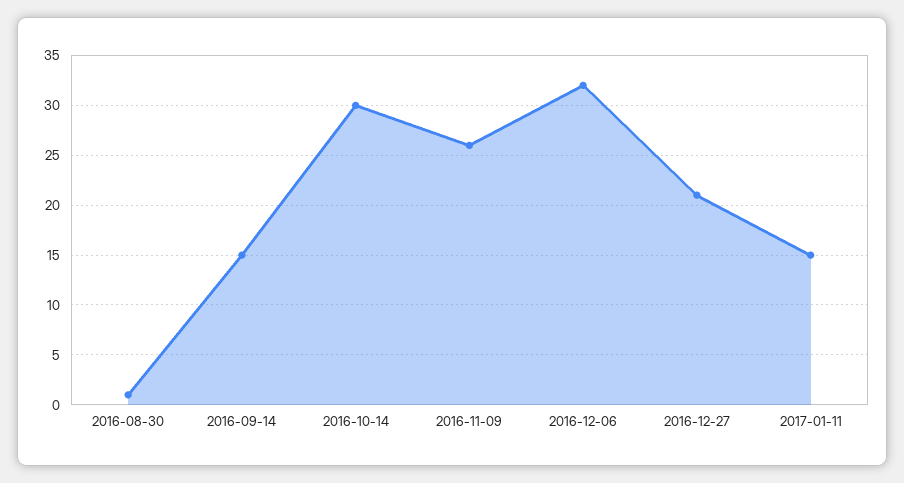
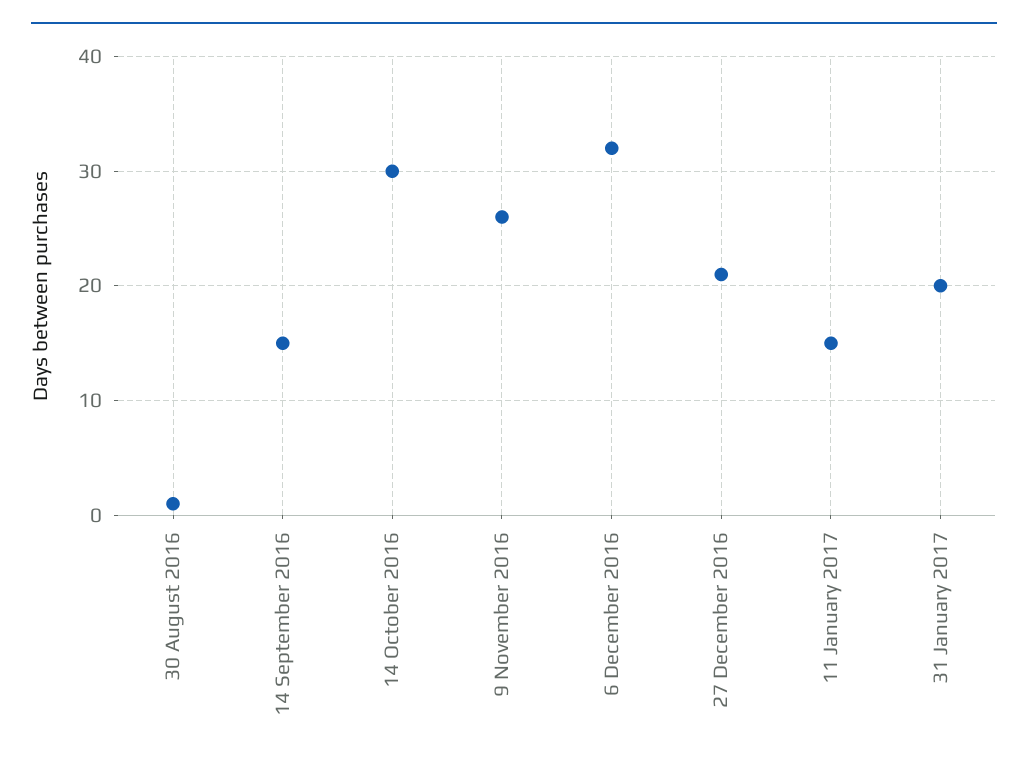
31 January 2017: none -> 20

